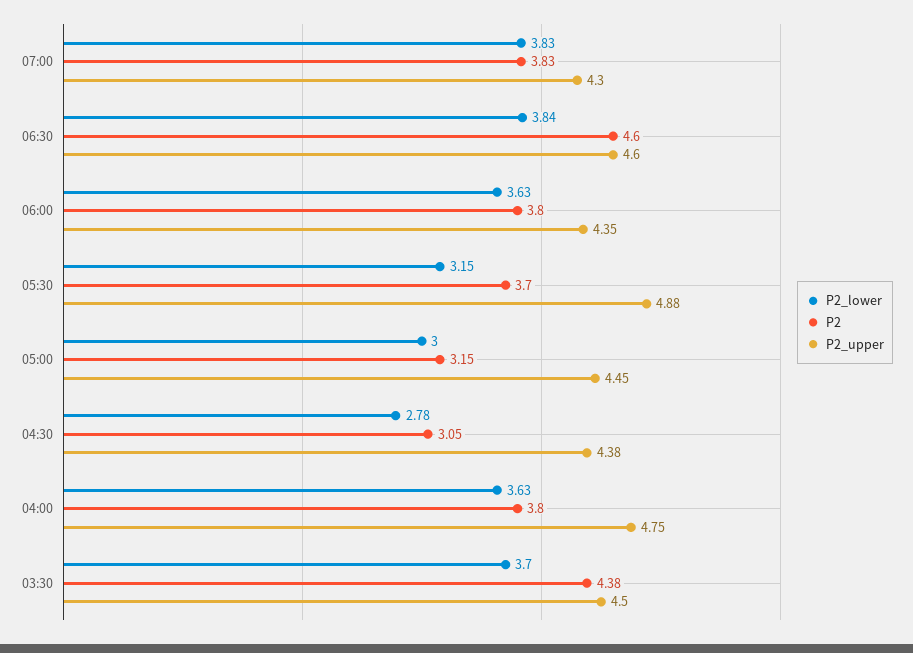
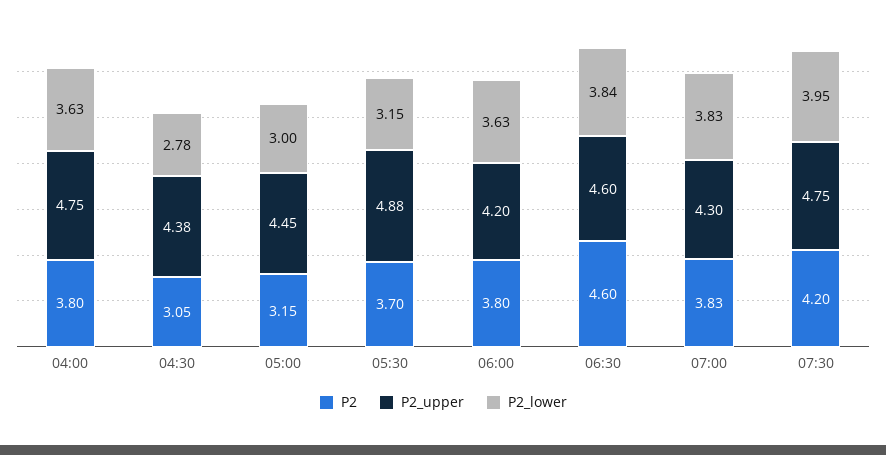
P2_upper, 06:00: 4.35 -> 4.2
P2_lower, 03:30: 3.7 -> none
P2, 03:30: 4.38 -> none
P2_upper, 03:30: 4.5 -> none
P2, 07:30: none -> 4.2
P2_upper, 07:30: none -> 4.75
P2_lower, 07:30: none -> 3.95

